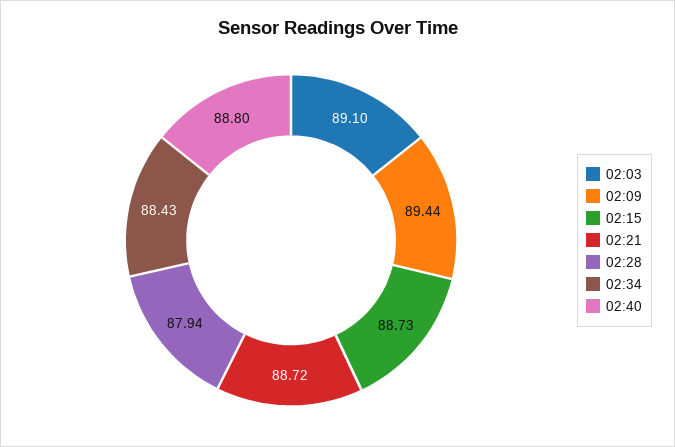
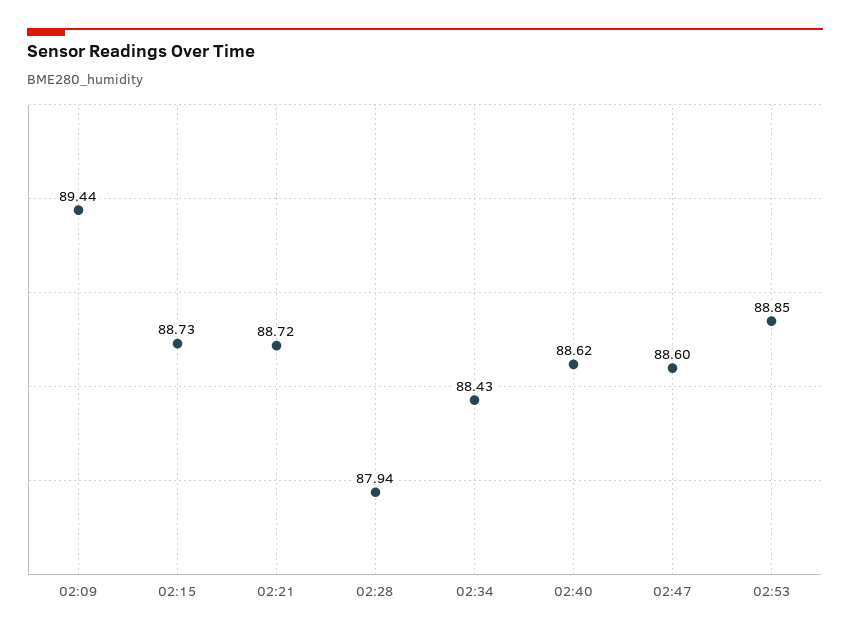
02:03: 89.1 -> none
02:40: 88.8 -> 88.62
02:47: none -> 88.6
02:53: none -> 88.85

